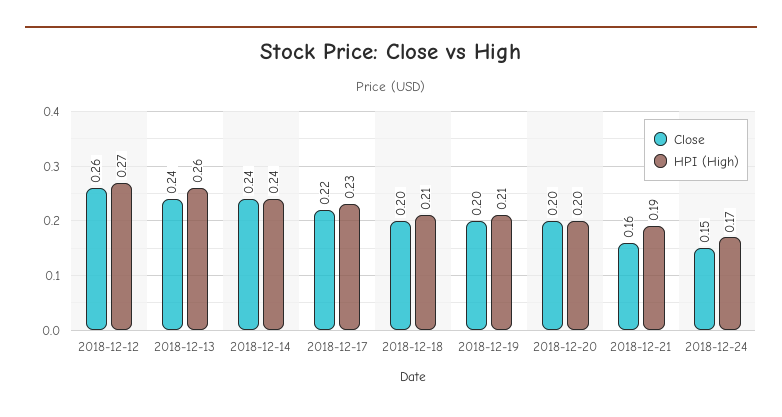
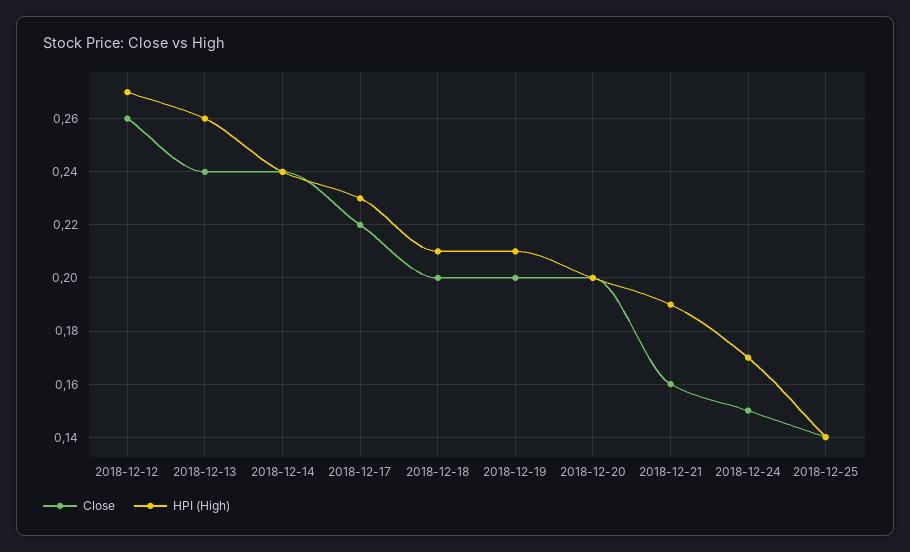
Close, 2018-12-25: none -> 0.14
HPI (High), 2018-12-25: none -> 0.14

